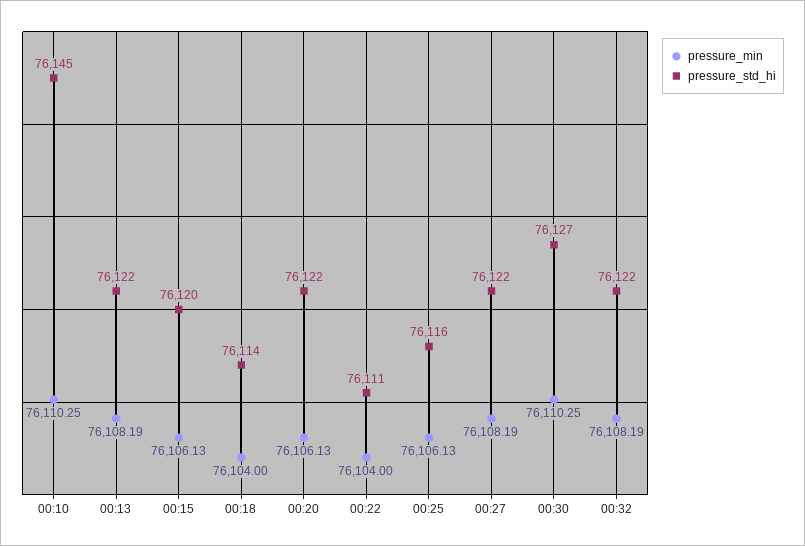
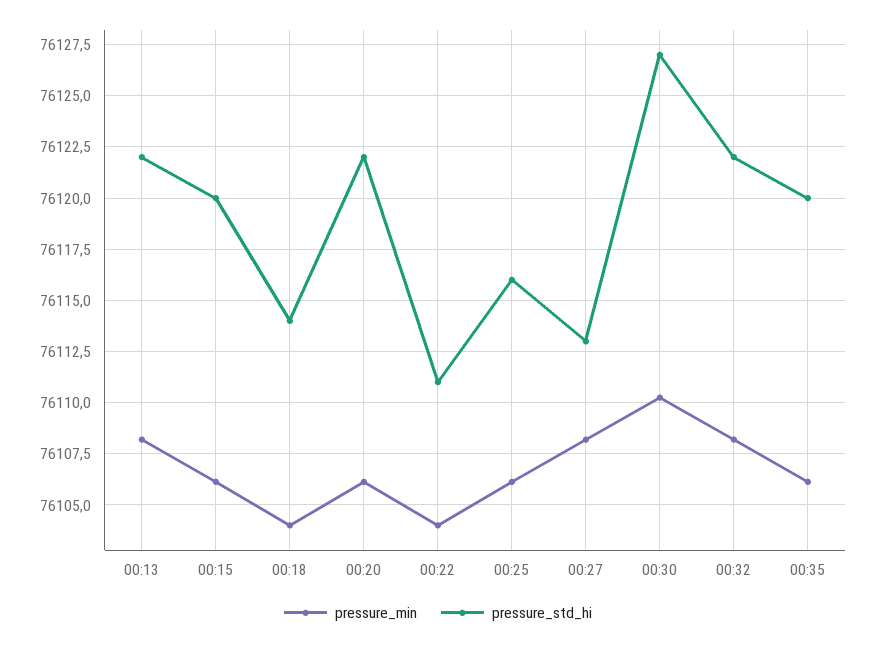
pressure_min, 00:10: 76110.25 -> none
pressure_std_hi, 00:10: 76145 -> none
pressure_std_hi, 00:27: 76122 -> 76113
pressure_min, 00:35: none -> 76106
pressure_std_hi, 00:35: none -> 76120

